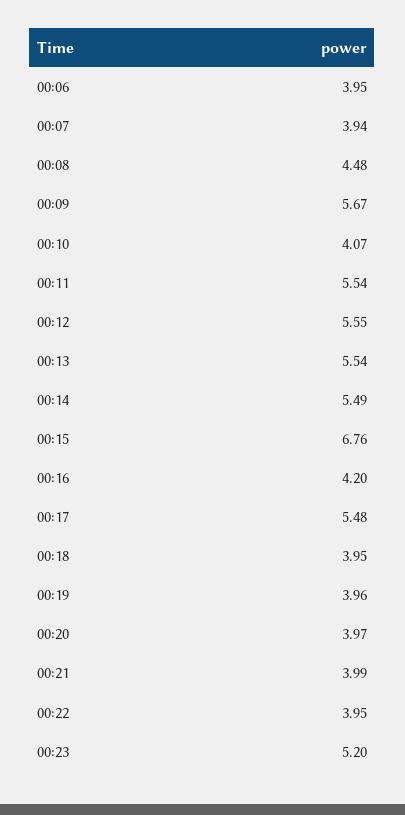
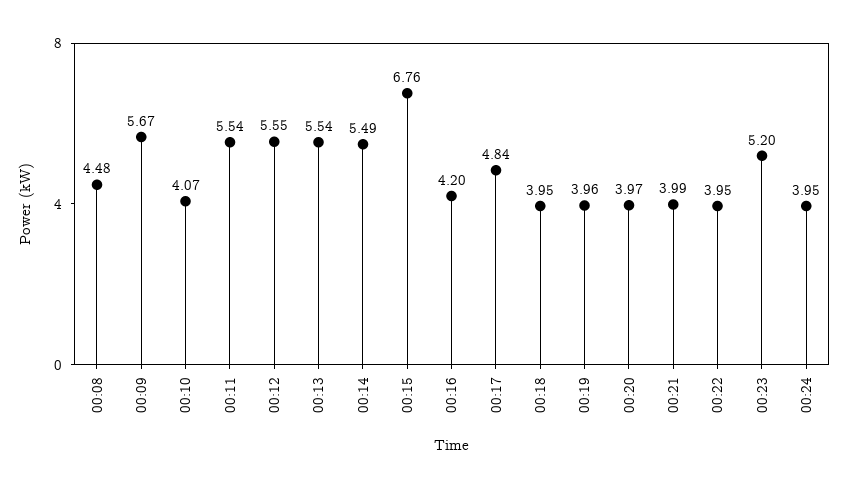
00:06: 3.95 -> none
00:07: 3.94 -> none
00:17: 5.48 -> 4.84
00:24: none -> 3.95

